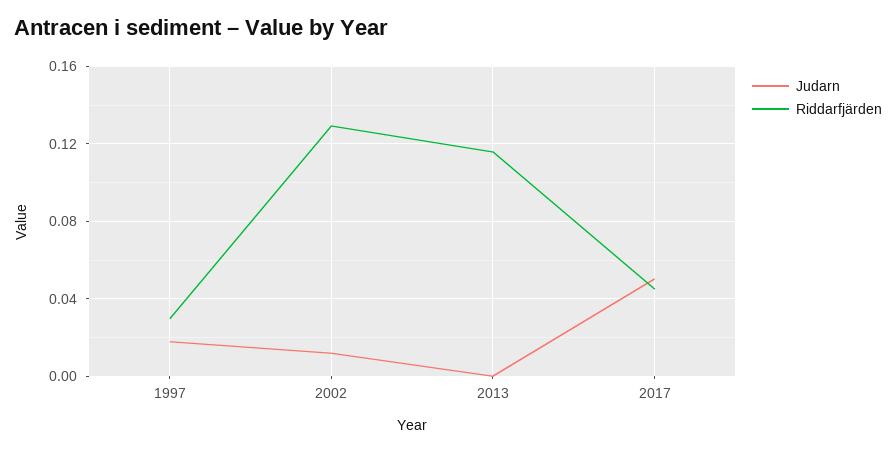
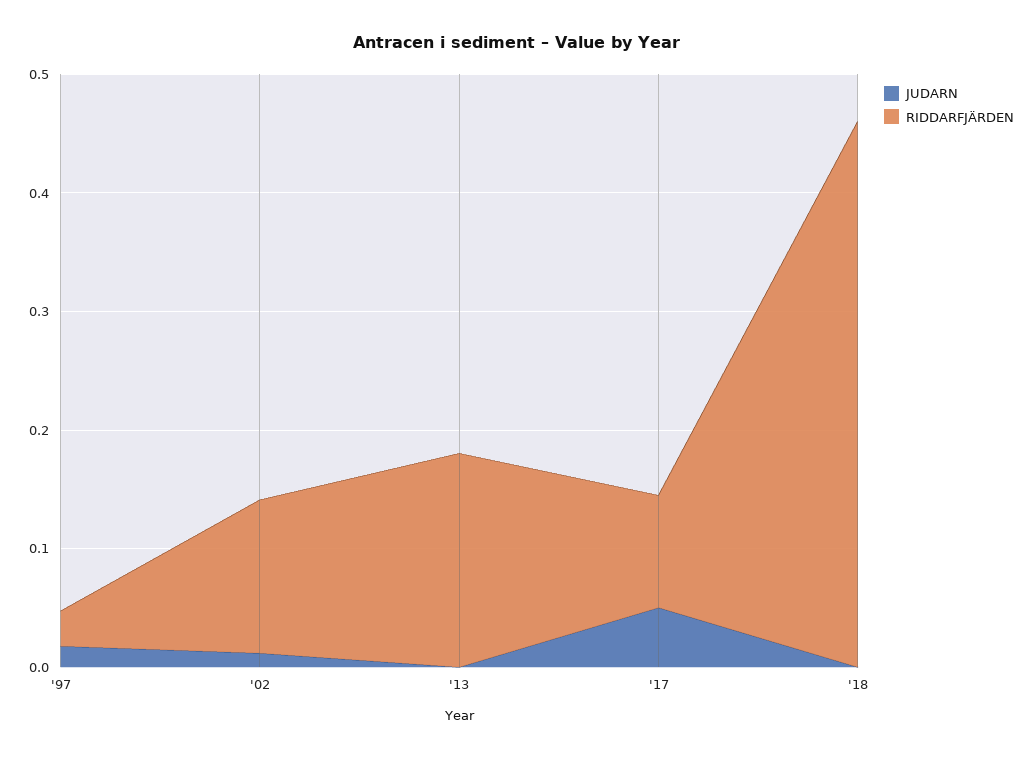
Riddarfjärden, 2013: 0.115 -> 0.18
Riddarfjärden, 2017: 0.045 -> 0.1
Judarn, '18: none -> 0
Riddarfjärden, '18: none -> 0.46

